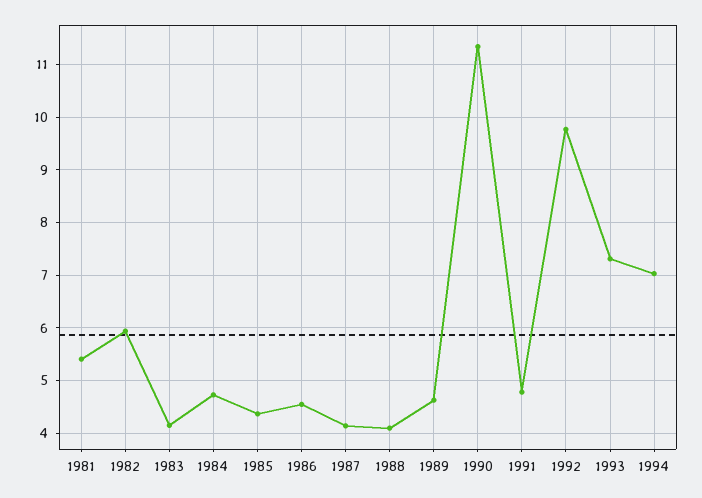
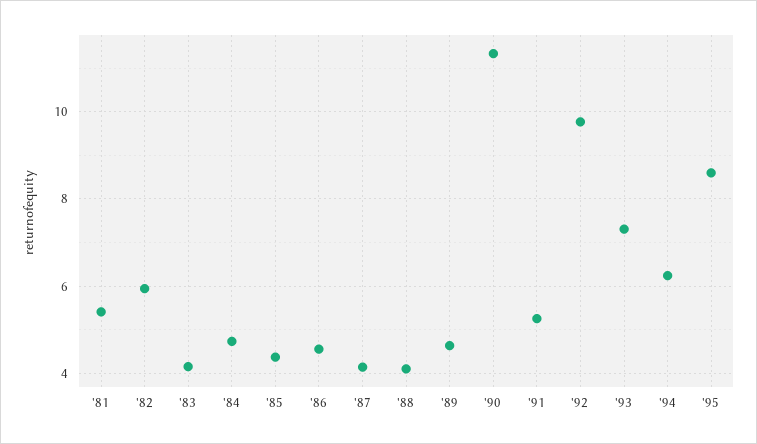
1991: 4.8 -> 5.2
1994: 7 -> 6.2
'95: none -> 8.6

